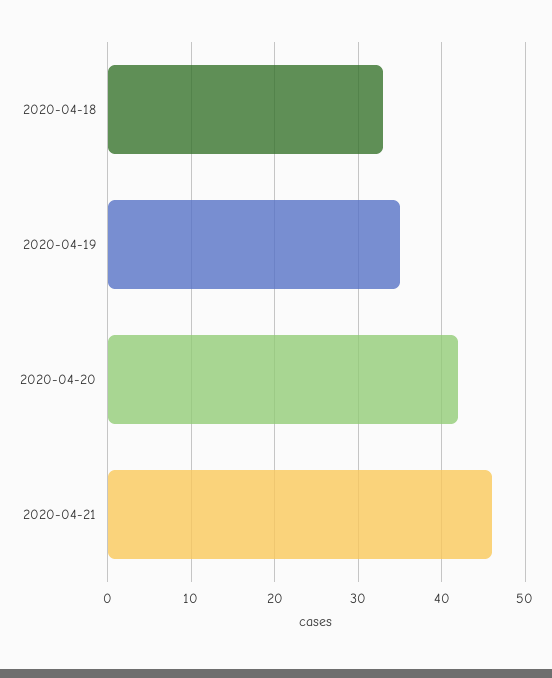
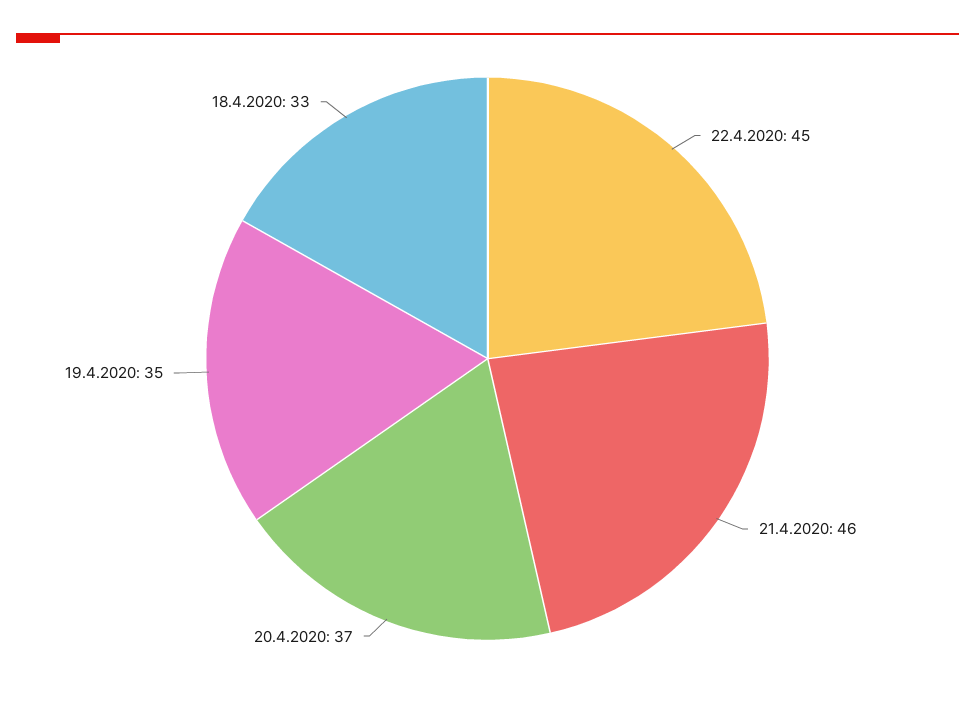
2020-04-20: 42 -> 37
22.4.2020: none -> 45

